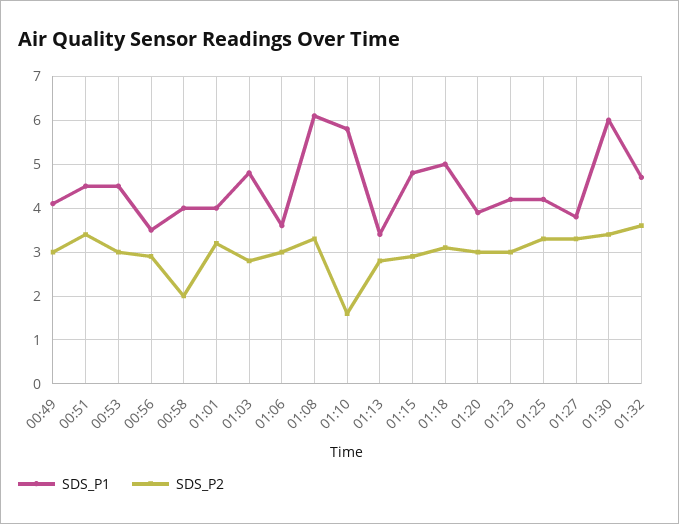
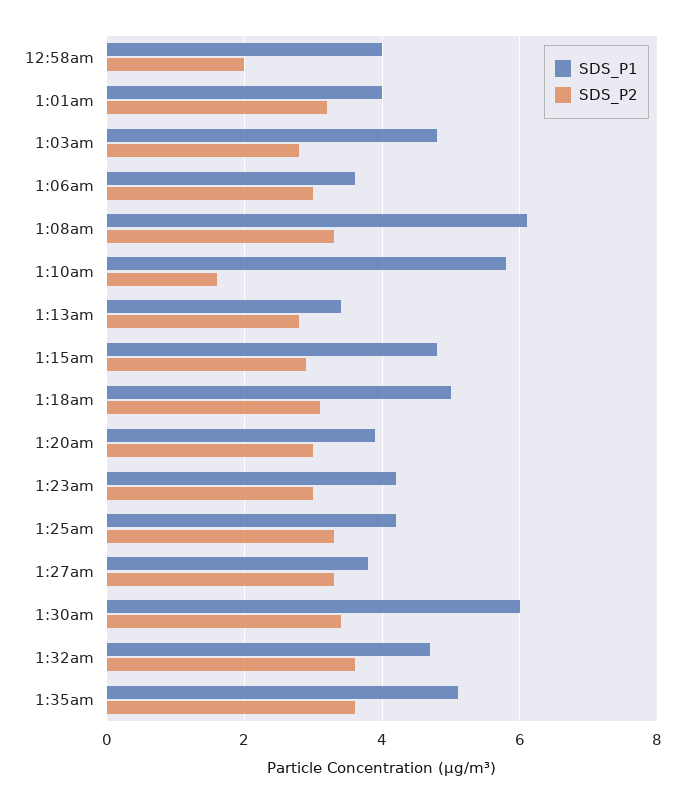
SDS_P1, 00:49: 4 -> none
SDS_P2, 00:49: 3 -> none
SDS_P1, 00:51: 4.5 -> none
SDS_P2, 00:51: 3.5 -> none
SDS_P1, 00:53: 4.5 -> none
SDS_P2, 00:53: 3 -> none
SDS_P1, 00:56: 3.5 -> none
SDS_P2, 00:56: 3 -> none
SDS_P1, 1:35am: none -> 5
SDS_P2, 1:35am: none -> 3.5

